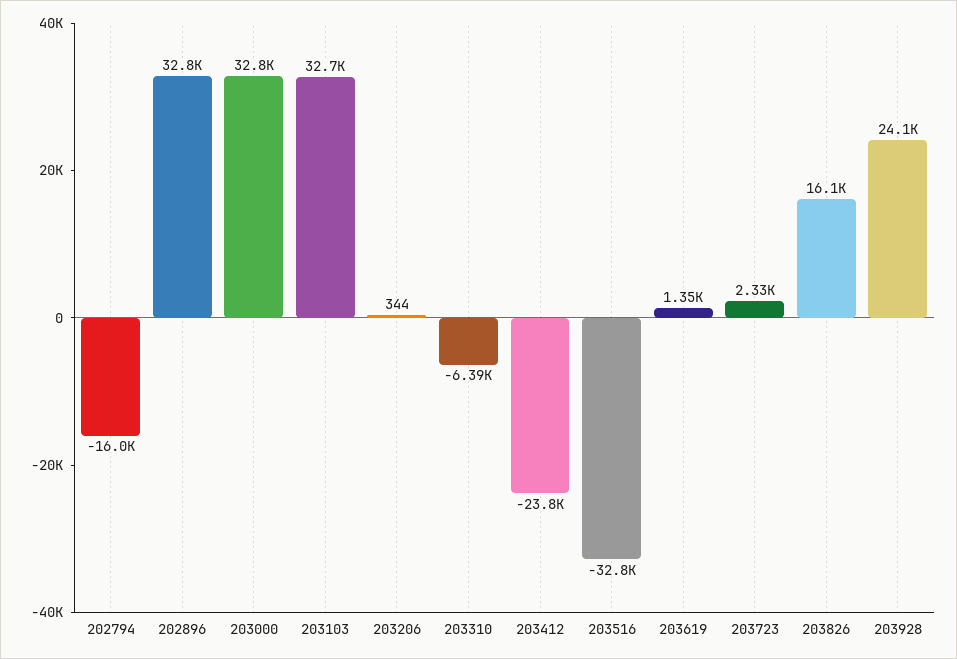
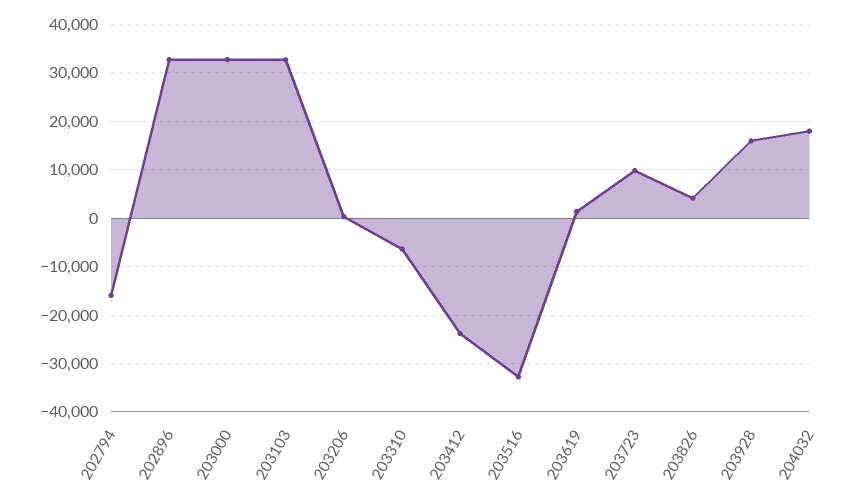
203723: 2330 -> 10000
203826: 16100 -> 4000
203928: 24100 -> 16000
204032: none -> 18000

